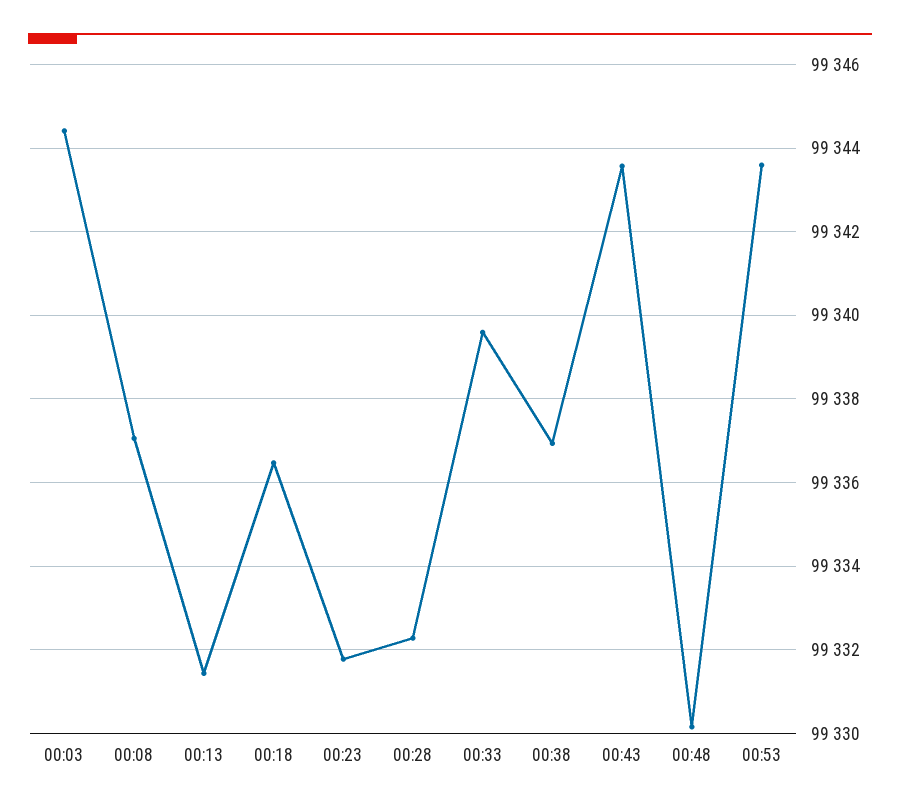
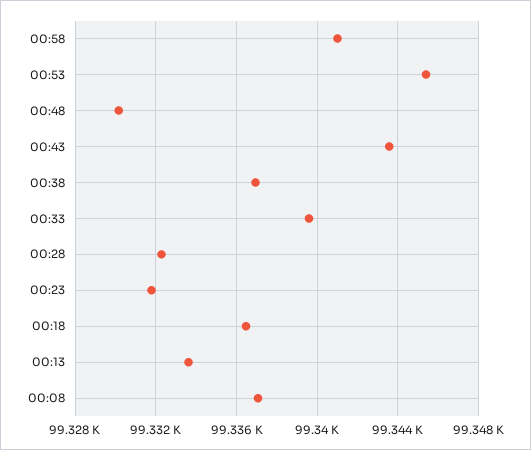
00:03: 99344.4 -> none
00:13: 99331.4 -> 99333.5
00:53: 99343.6 -> 99345.5
00:58: none -> 99341

